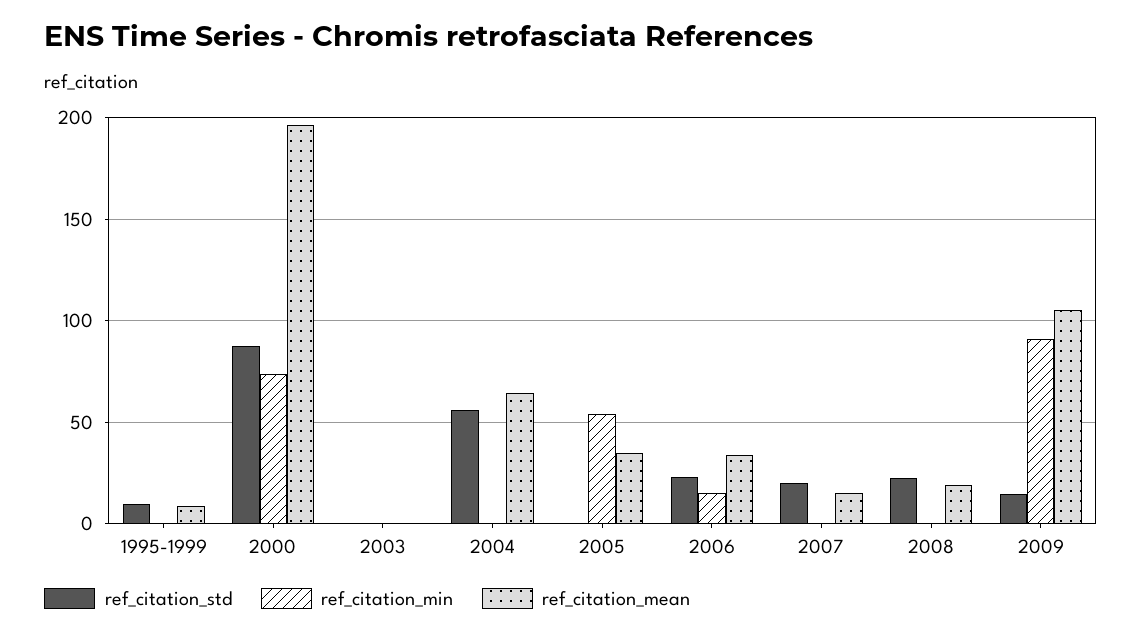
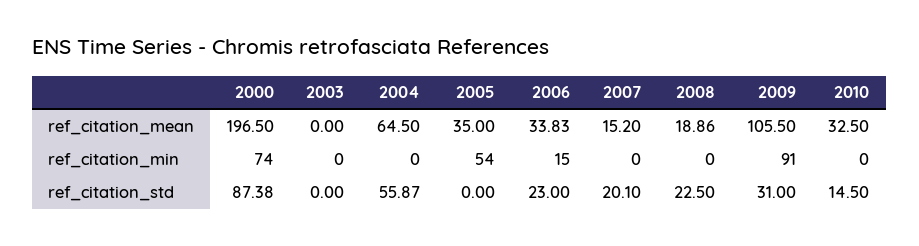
ref_citation_std, 1995-1999: 10 -> none
ref_citation_min, 1995-1999: 0 -> none
ref_citation_mean, 1995-1999: 10 -> none
ref_citation_std, 2009: 15 -> 31
ref_citation_mean, 2010: none -> 32.5
ref_citation_min, 2010: none -> 0
ref_citation_std, 2010: none -> 14.5

